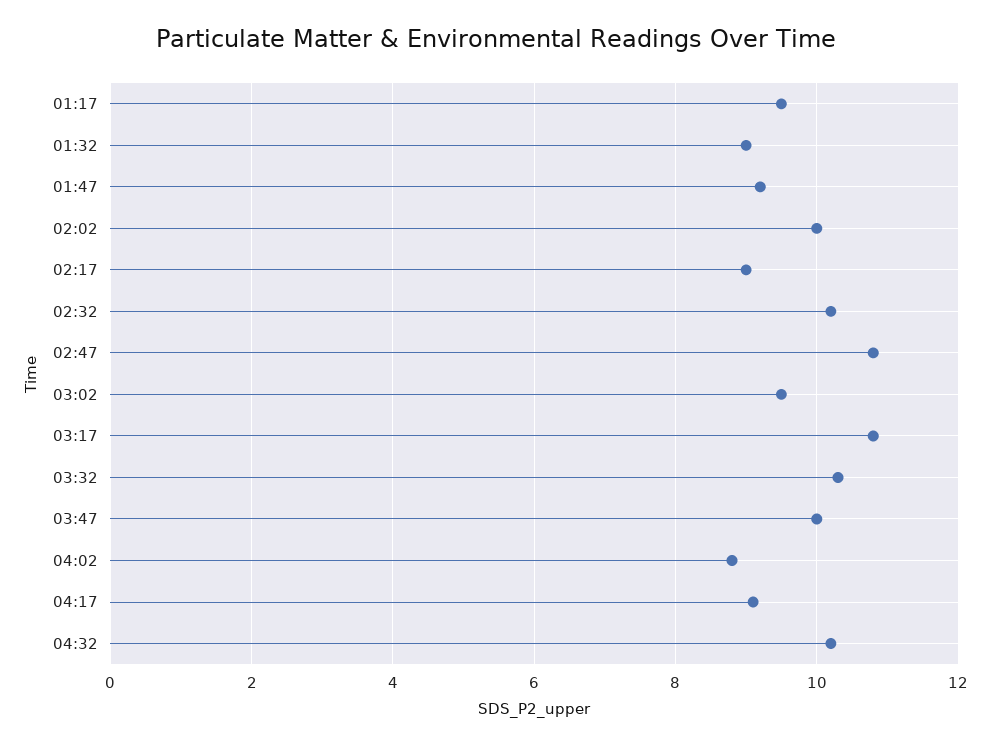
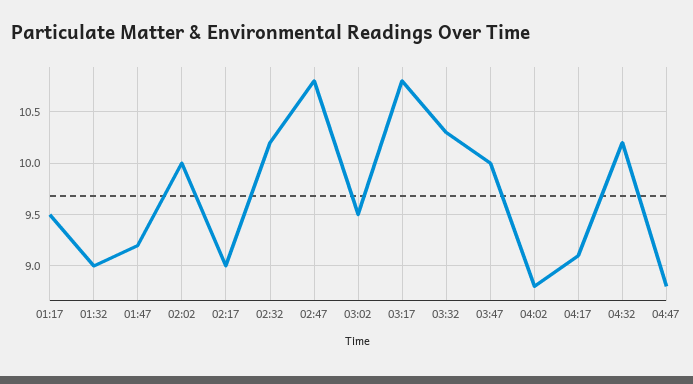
04:47: none -> 8.8

